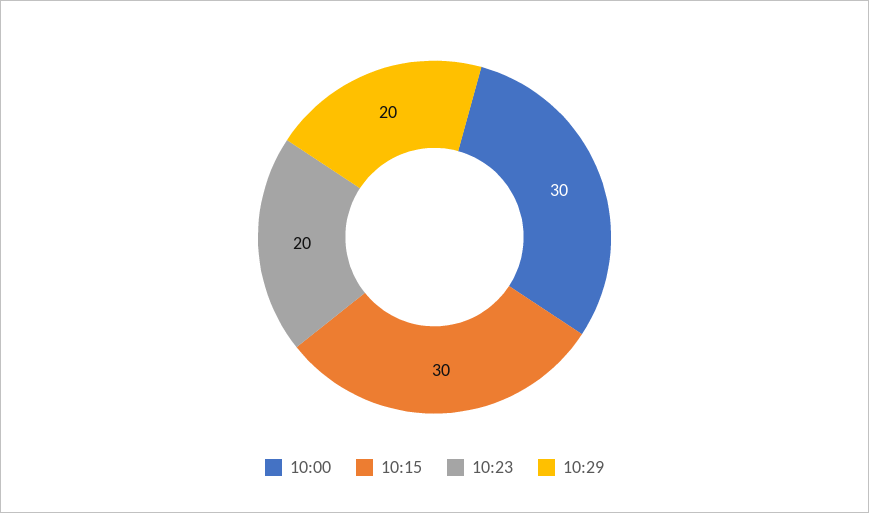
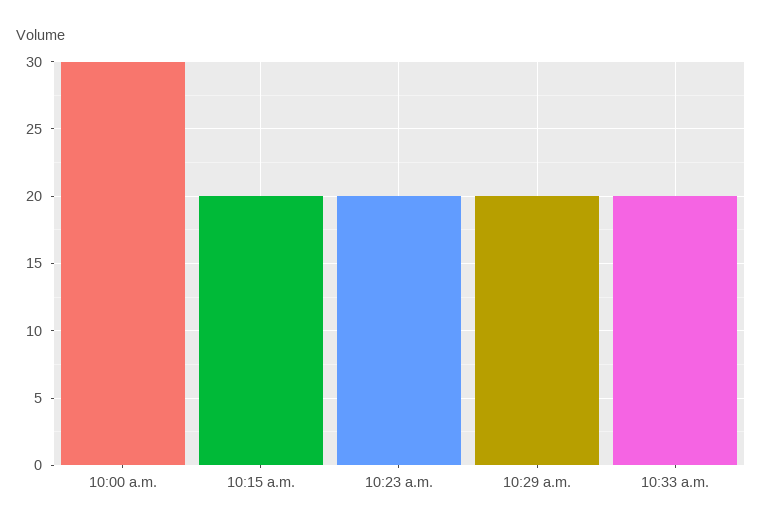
10:15: 30 -> 20
10:33 a.m.: none -> 20

